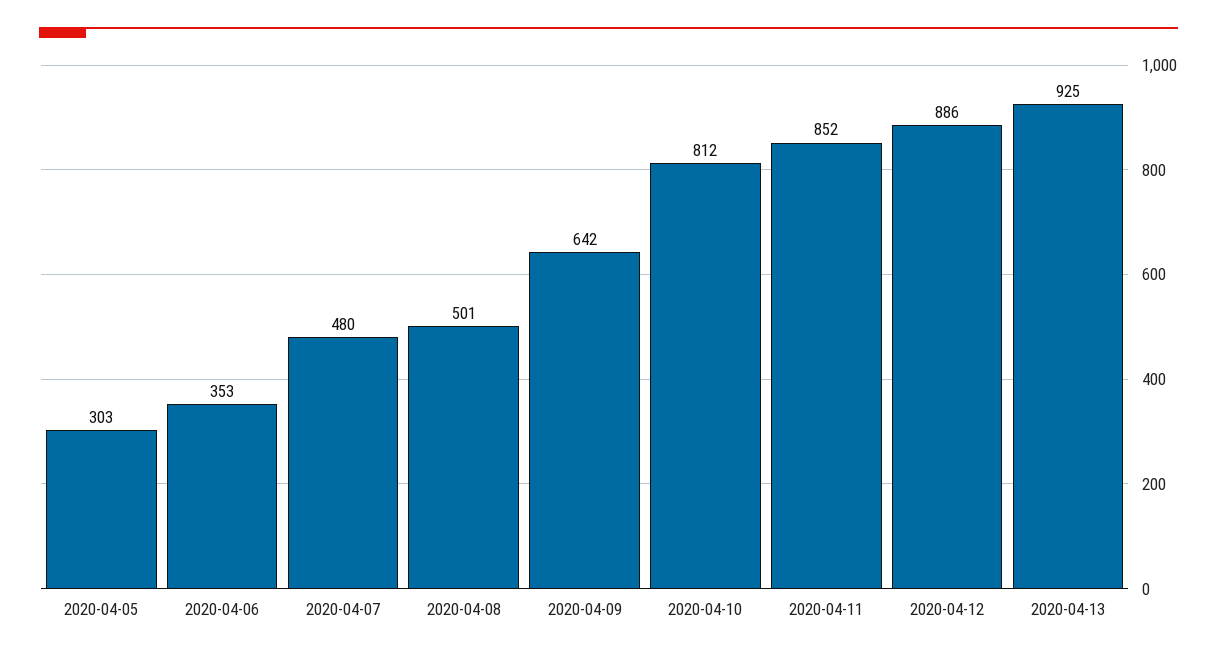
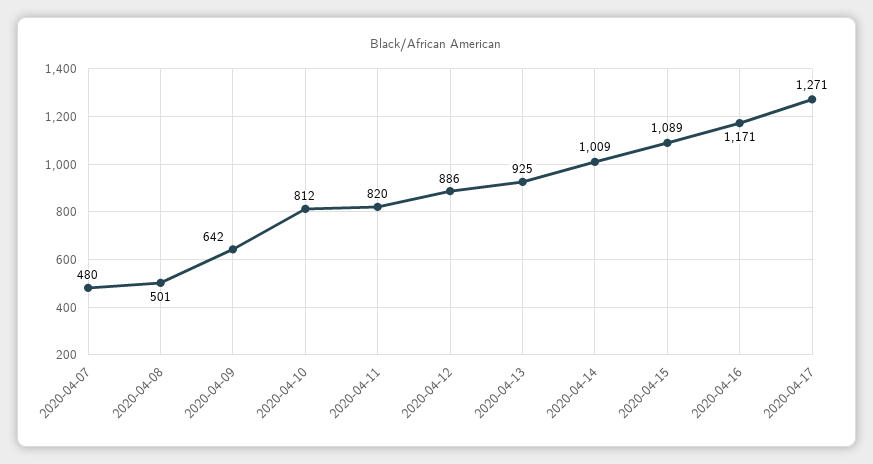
2020-04-05: 303 -> none
2020-04-06: 353 -> none
2020-04-11: 852 -> 820
2020-04-14: none -> 1009
2020-04-15: none -> 1089
2020-04-16: none -> 1171
2020-04-17: none -> 1271

